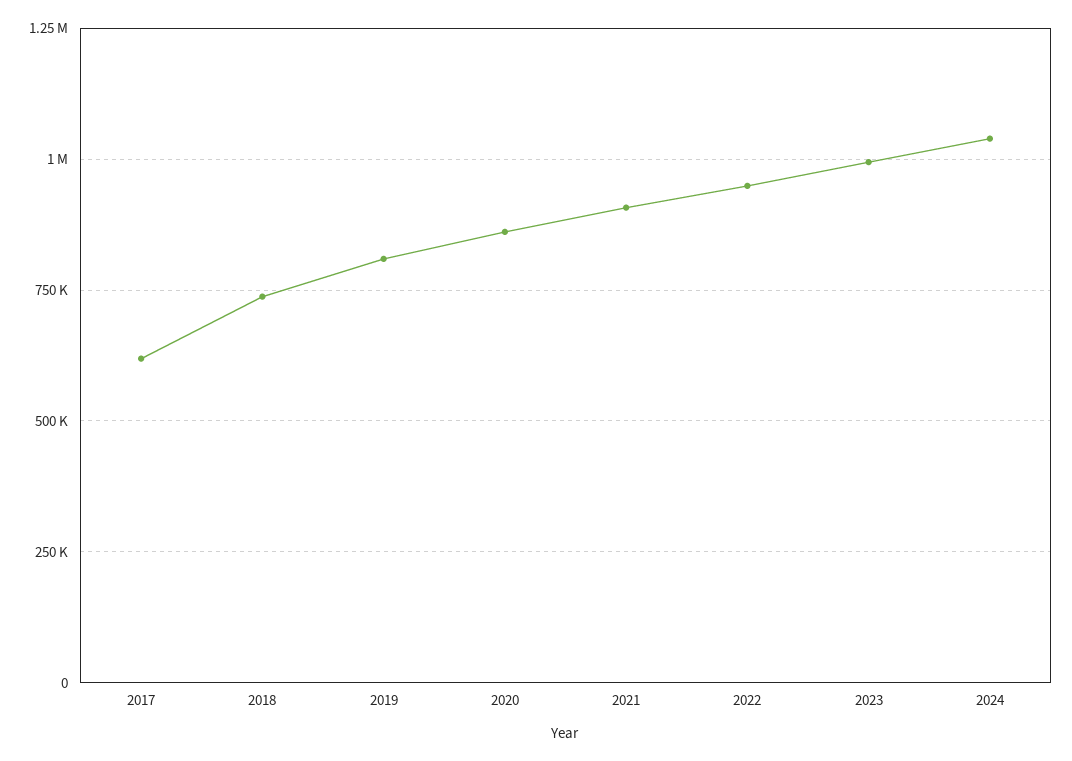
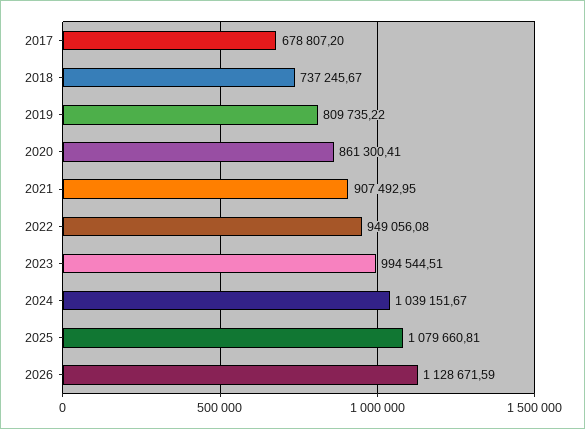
2017: 625000 -> 678807.2
2025: none -> 1079660.81
2026: none -> 1128671.59

